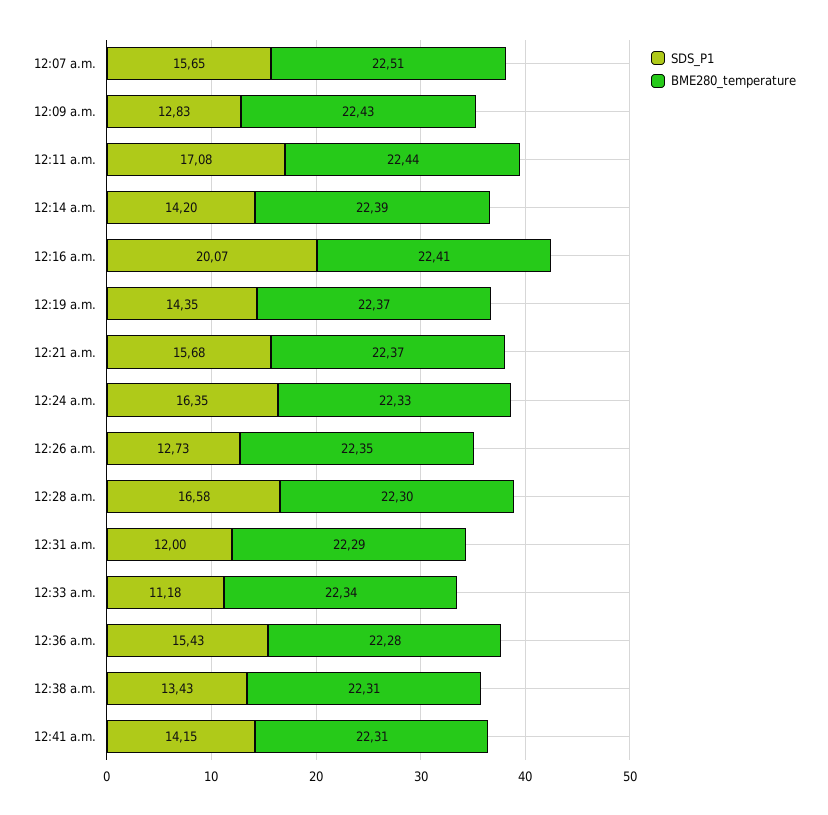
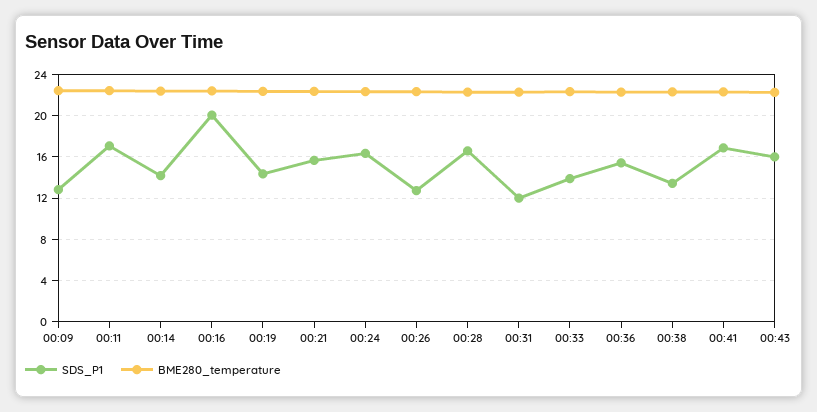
SDS_P1, 12:07 a.m.: 15.65 -> none
BME280_temperature, 12:07 a.m.: 22.51 -> none
SDS_P1, 12:33 a.m.: 11.18 -> 14
SDS_P1, 12:41 a.m.: 14.15 -> 17
SDS_P1, 00:43: none -> 16
BME280_temperature, 00:43: none -> 22

